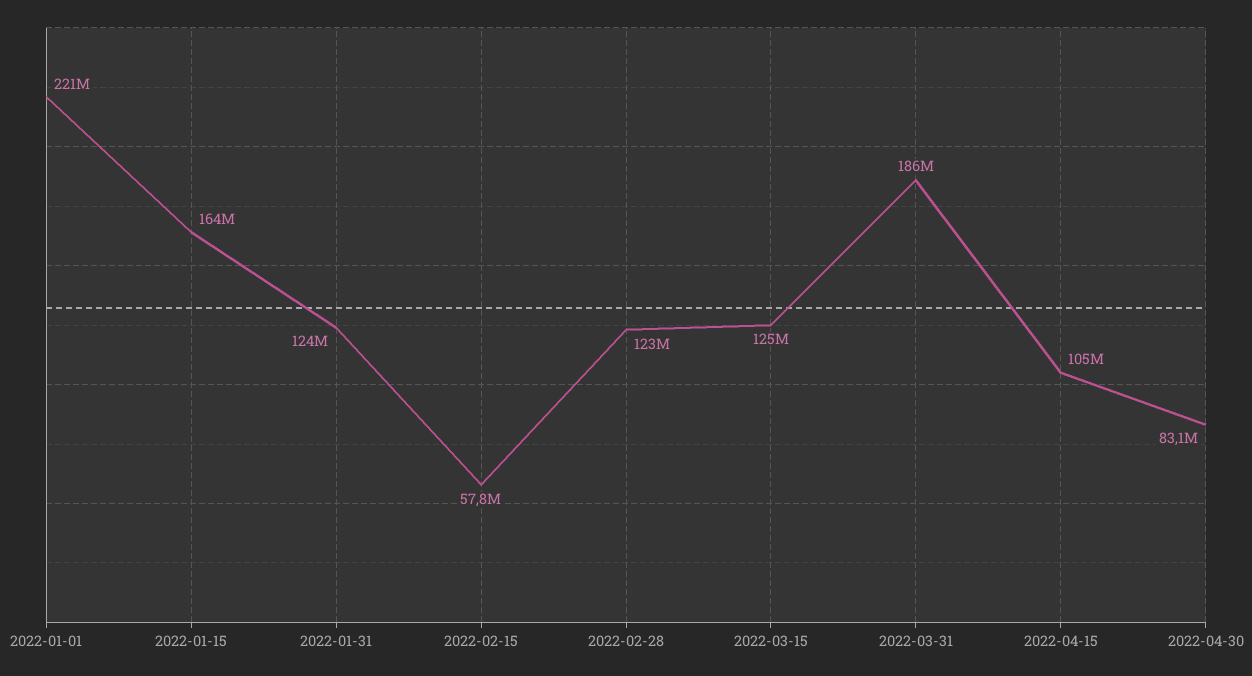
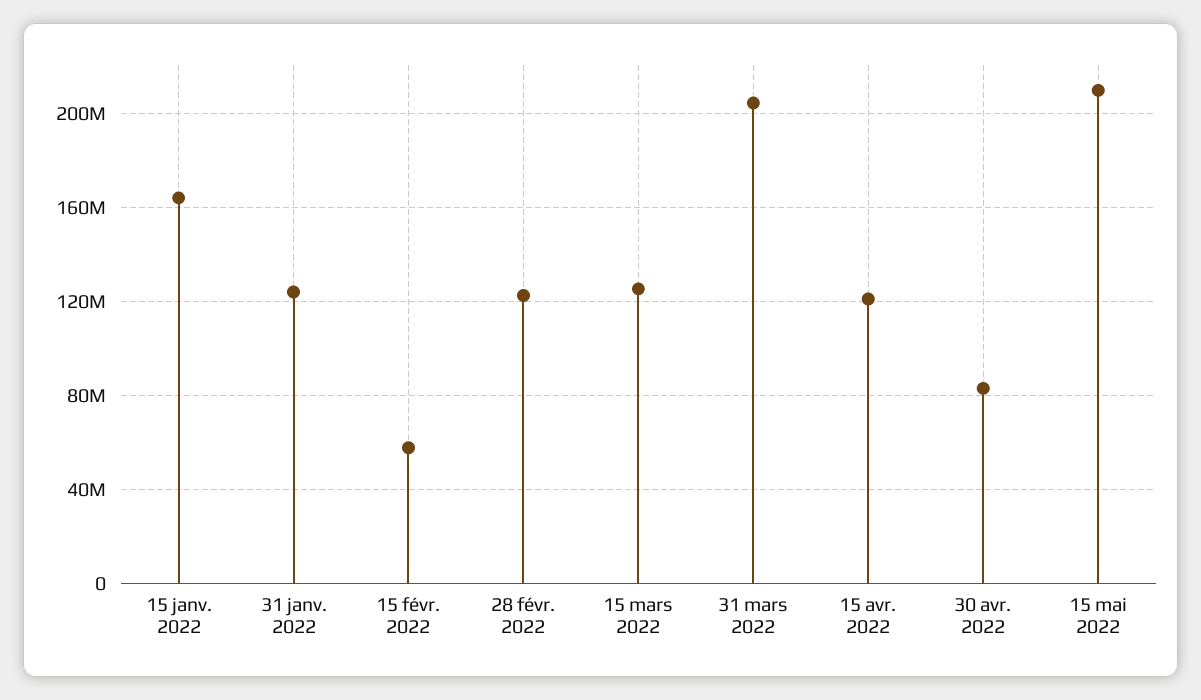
2022-01-01: 221000000 -> none
2022-03-31: 186000000 -> 205000000
2022-04-15: 105000000 -> 120000000
15 mai 2022: none -> 210000000

